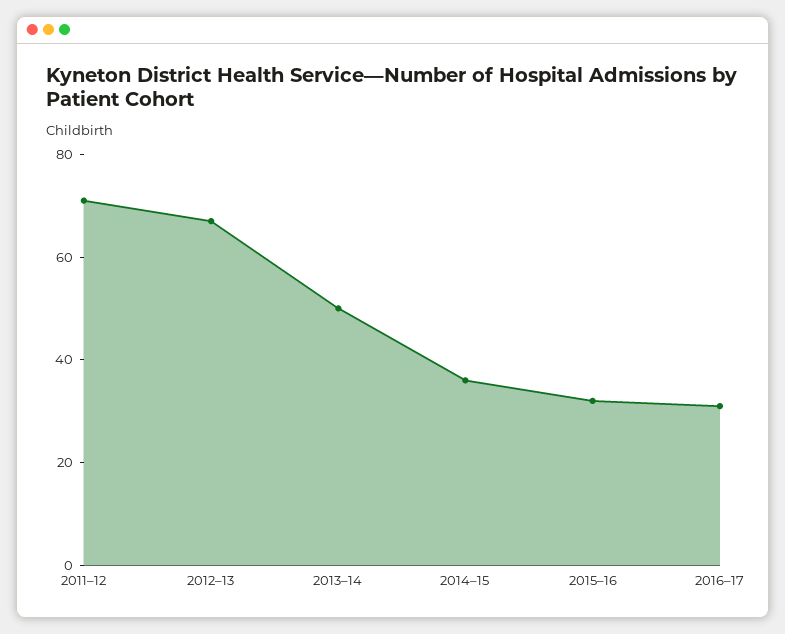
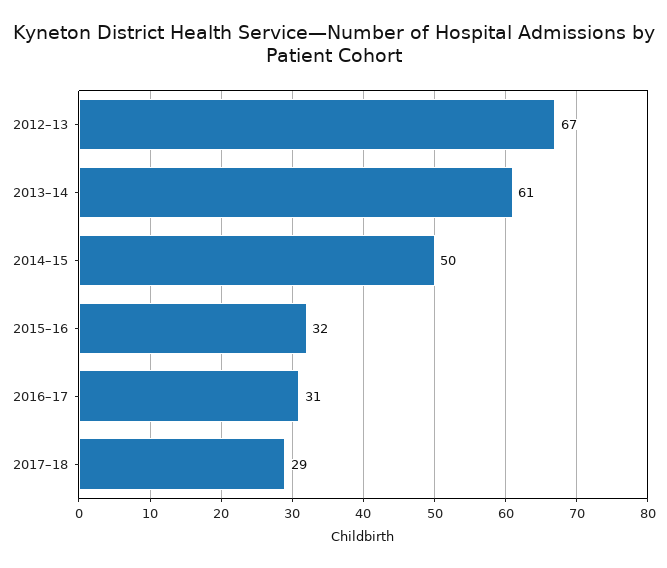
2011–12: 70 -> none
2013–14: 50 -> 61
2014–15: 35 -> 50
2017–18: none -> 29

